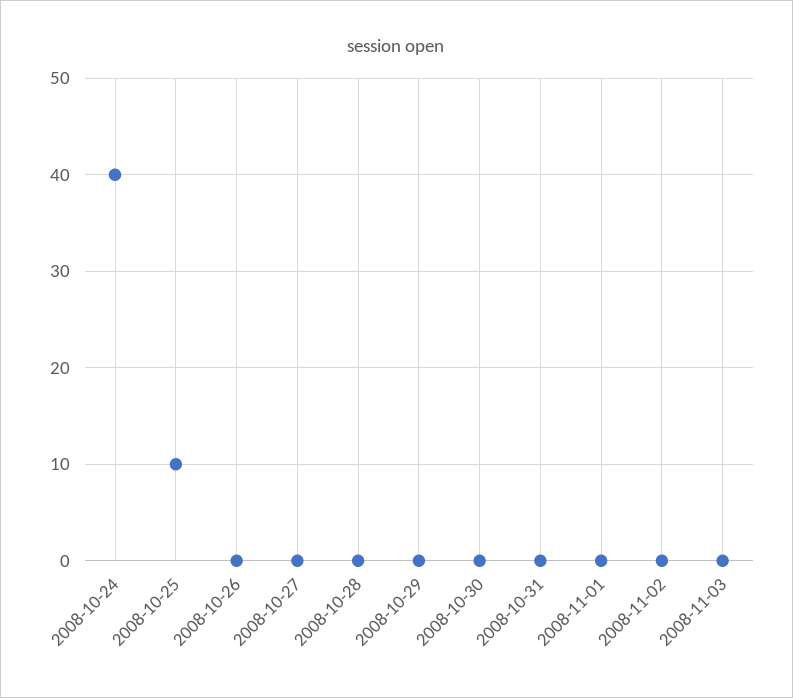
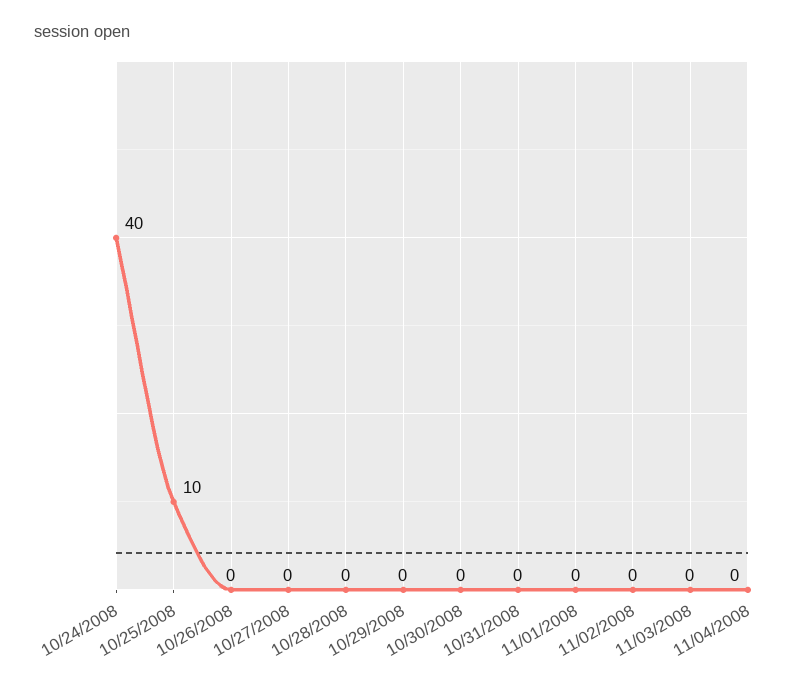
11/04/2008: none -> 0

